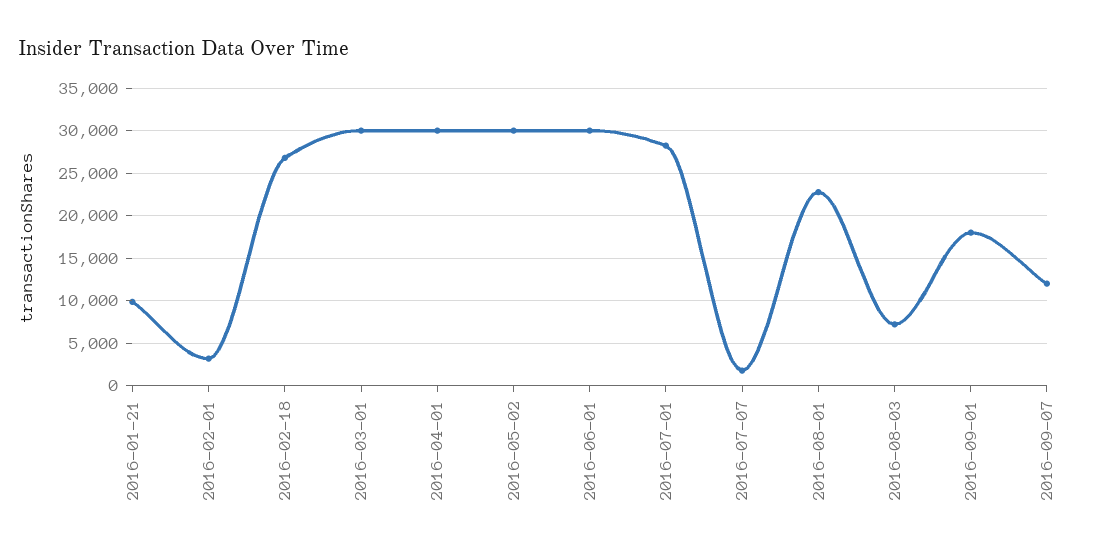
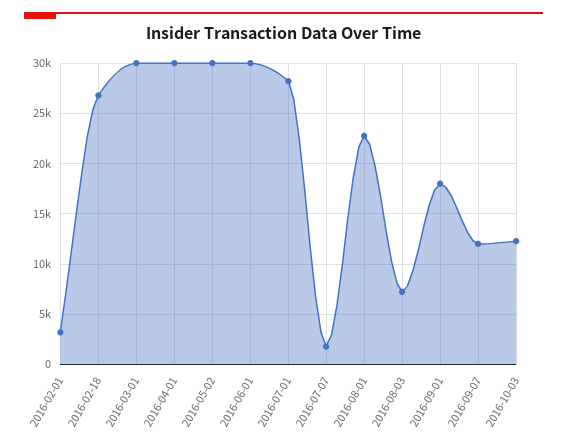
2016-01-21: 10000 -> none
2016-10-03: none -> 12000

